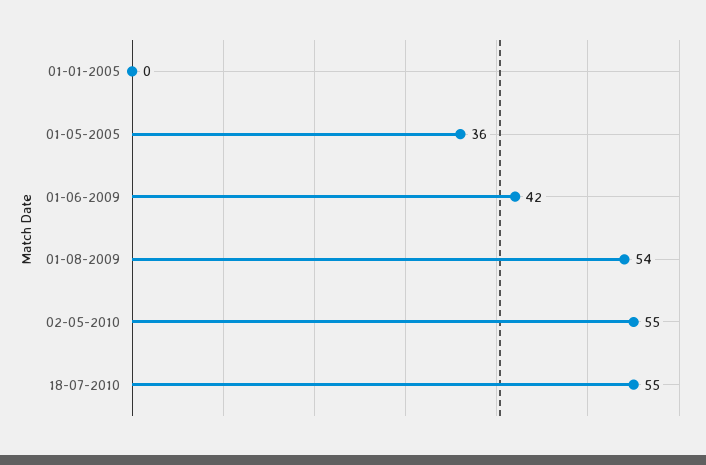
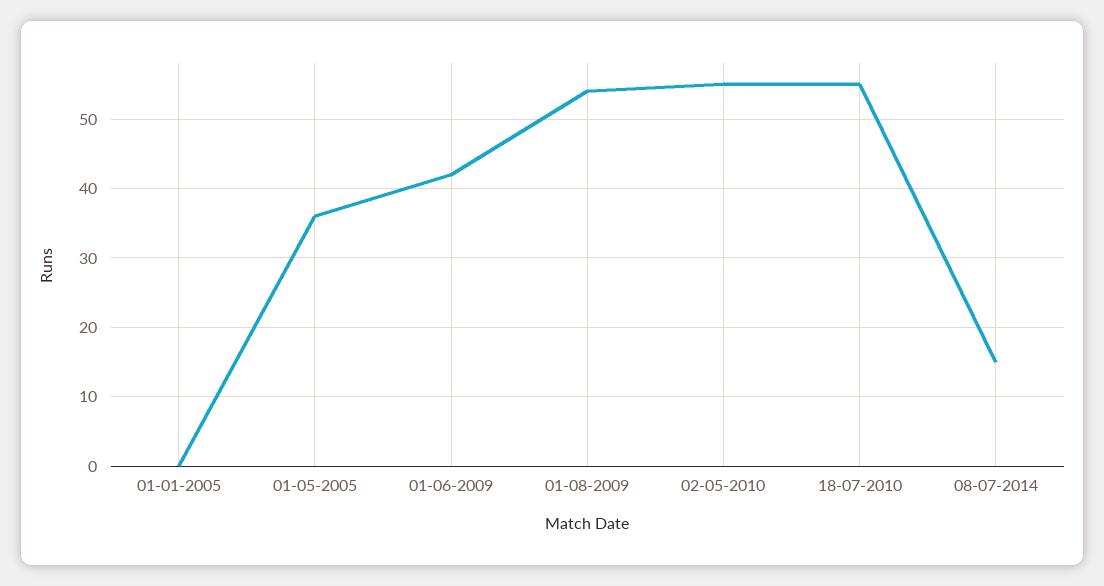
08-07-2014: none -> 15

